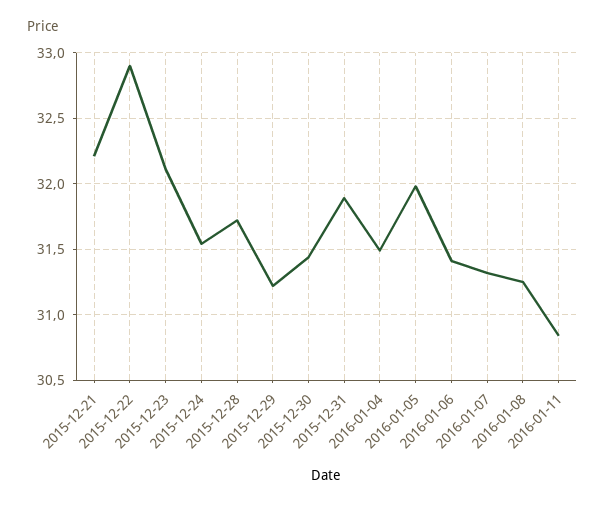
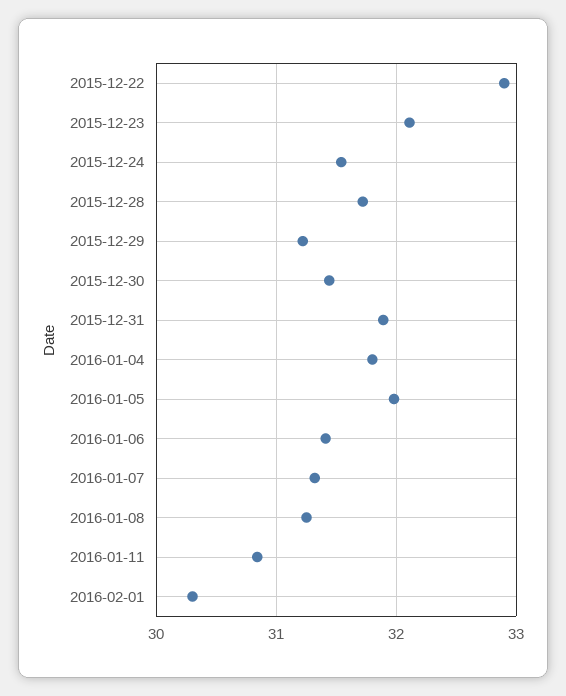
2015-12-21: 32.2 -> none
2016-01-04: 31.5 -> 31.8
2016-02-01: none -> 30.3

